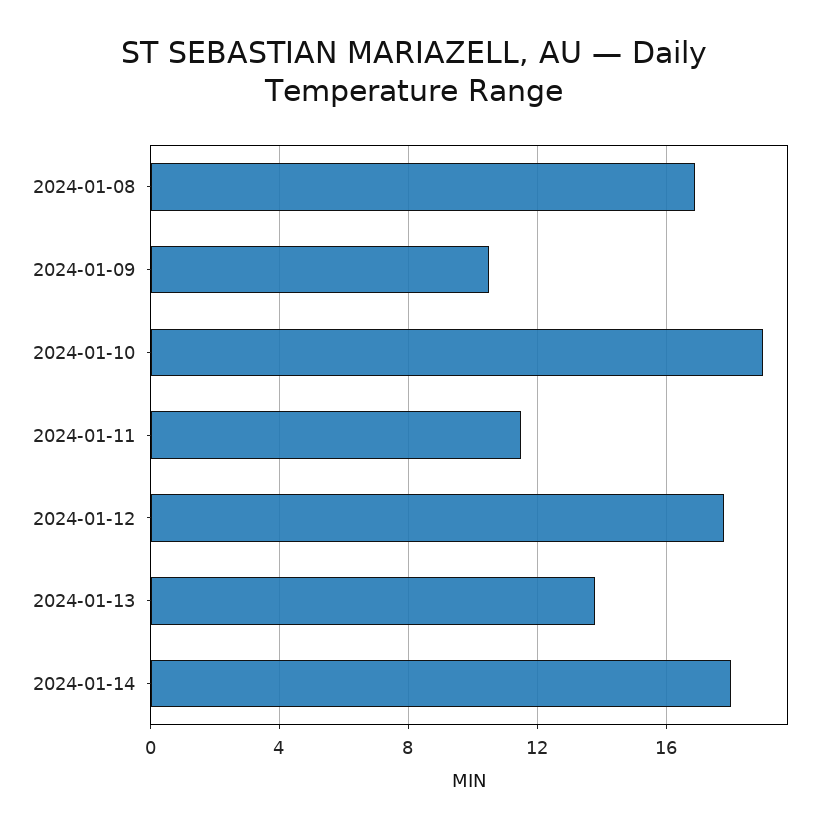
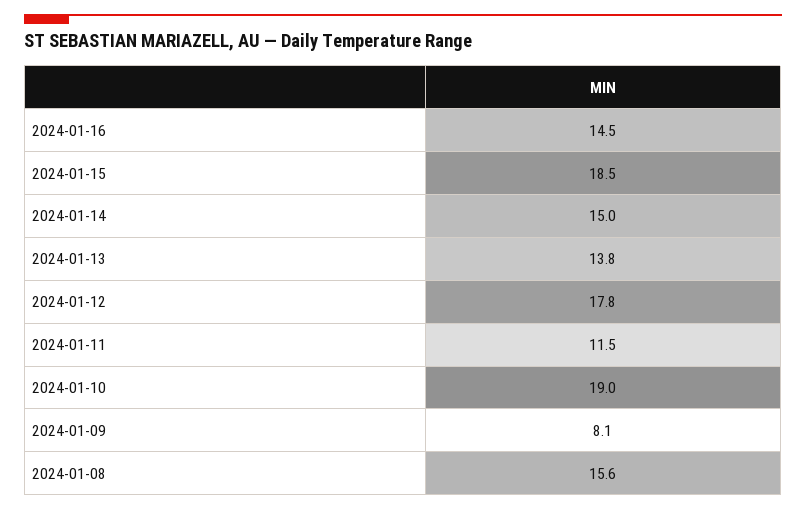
2024-01-08: 17 -> 15.6
2024-01-09: 10.5 -> 8.1
2024-01-14: 18 -> 15
2024-01-16: none -> 14.5
2024-01-15: none -> 18.5

